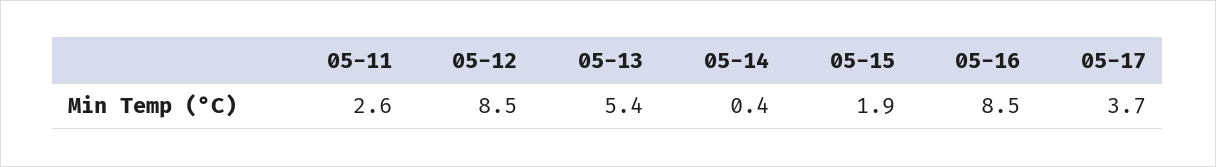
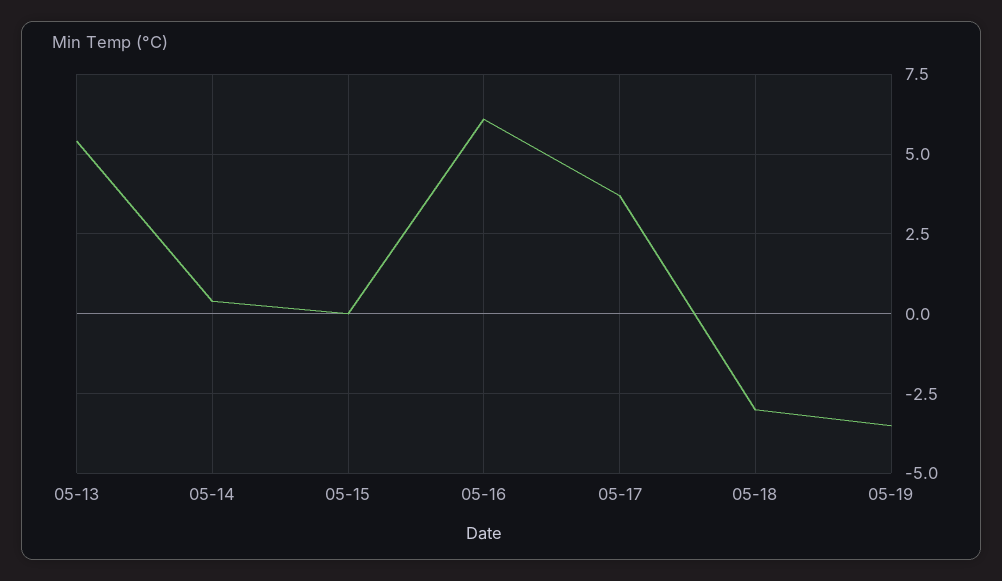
05-11: 2.6 -> none
05-12: 8.5 -> none
05-15: 1.9 -> 0
05-16: 8.5 -> 6
05-18: none -> -3
05-19: none -> -3.5

